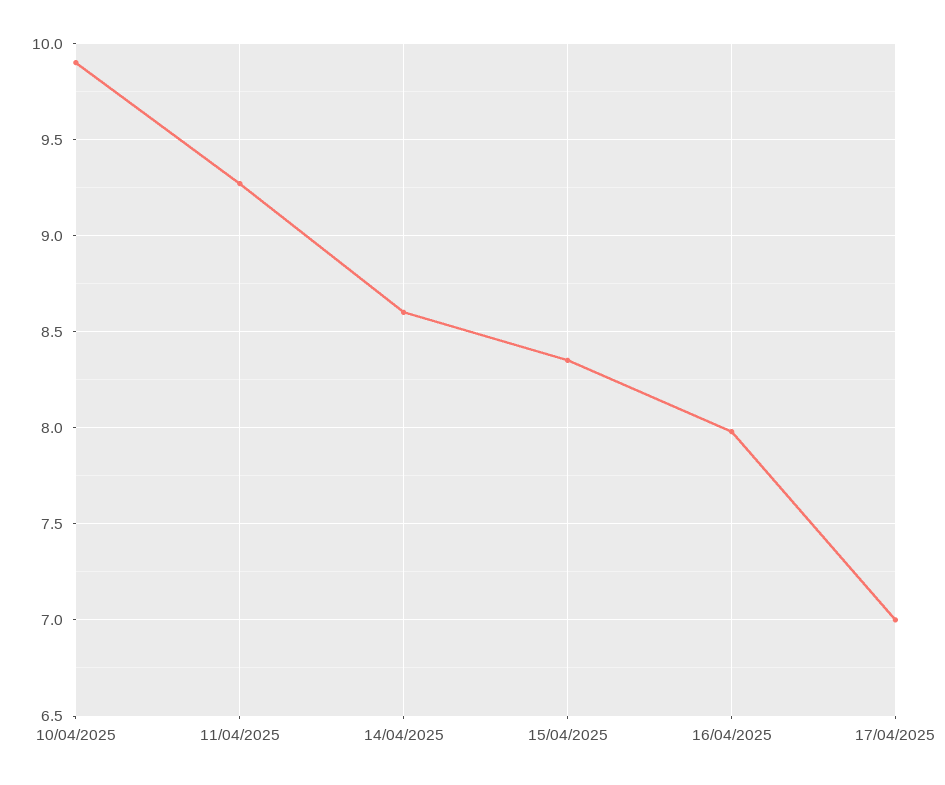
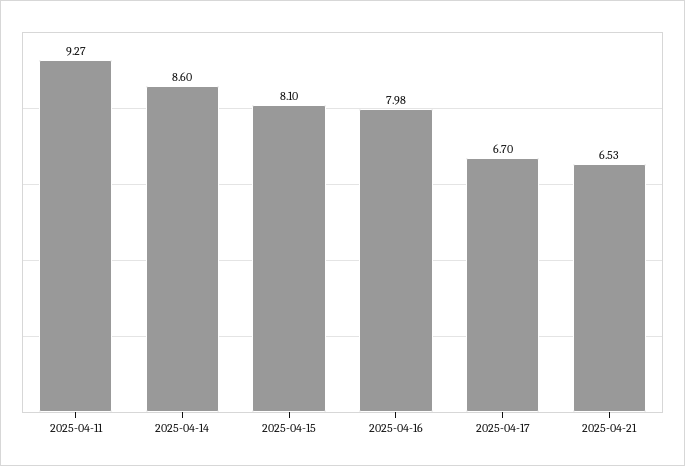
10/04/2025: 9.9 -> none
15/04/2025: 8.35 -> 8.1
17/04/2025: 7 -> 6.7
2025-04-21: none -> 6.53

